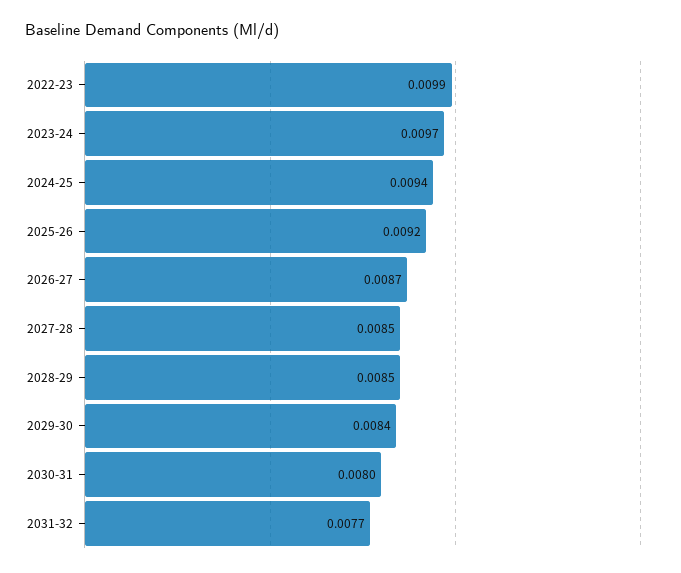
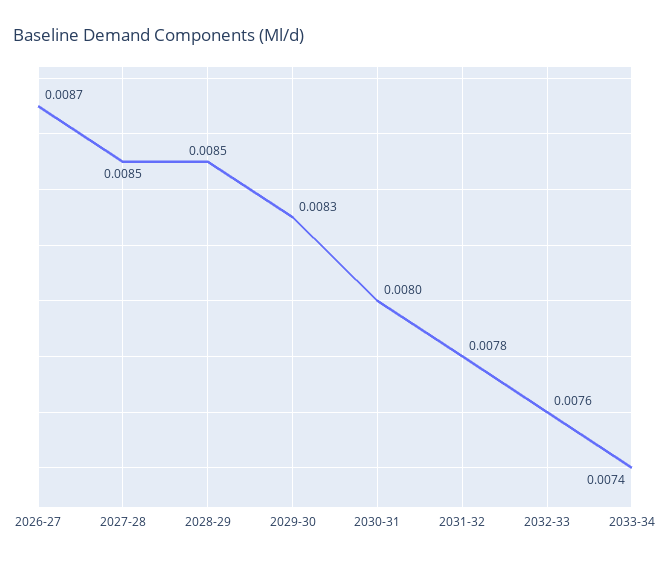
2022-23: 0.0099 -> none
2023-24: 0.0097 -> none
2024-25: 0.0094 -> none
2025-26: 0.0092 -> none
2029-30: 0.0084 -> 0.0083
2031-32: 0.0077 -> 0.0078
2032-33: none -> 0.0076
2033-34: none -> 0.0074

